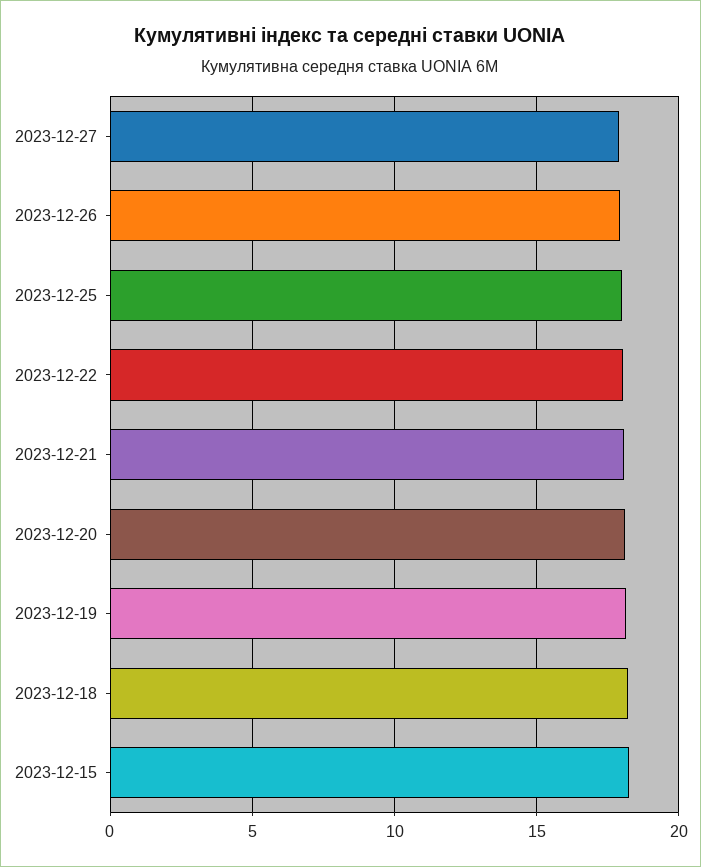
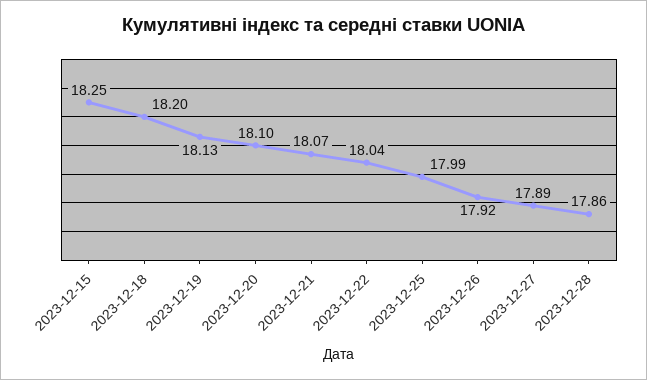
2023-12-28: none -> 17.86

